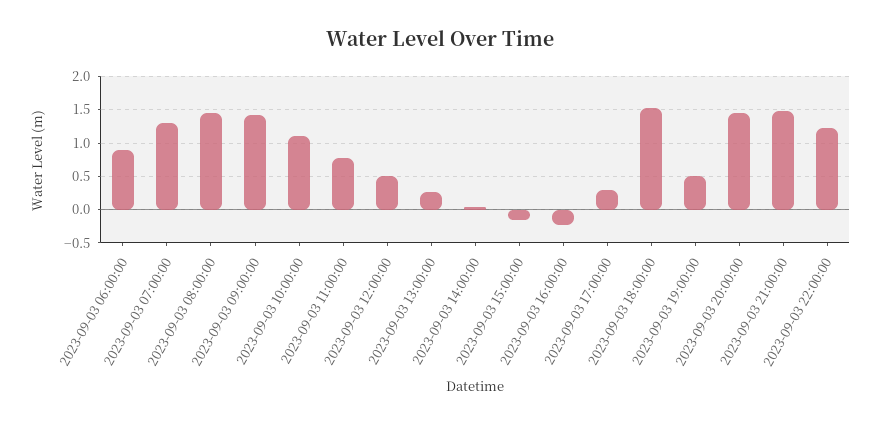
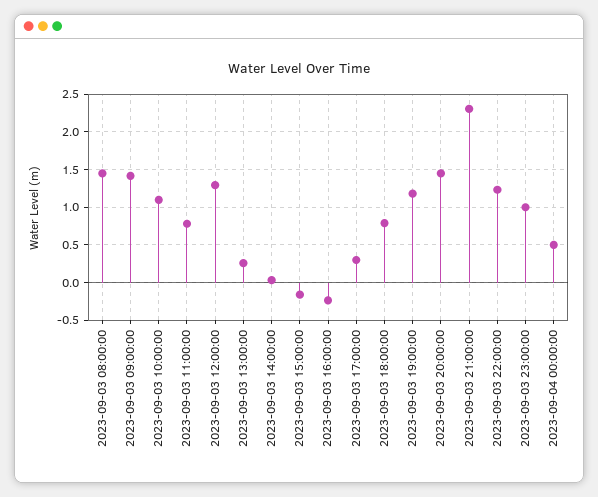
2023-09-03 06:00:00: 0.9 -> none
2023-09-03 07:00:00: 1.3 -> none
2023-09-03 12:00:00: 0.5 -> 1.3
2023-09-03 18:00:00: 1.5 -> 0.8
2023-09-03 19:00:00: 0.5 -> 1.2
2023-09-03 21:00:00: 1.5 -> 2.3
2023-09-03 23:00:00: none -> 1
2023-09-04 00:00:00: none -> 0.5

